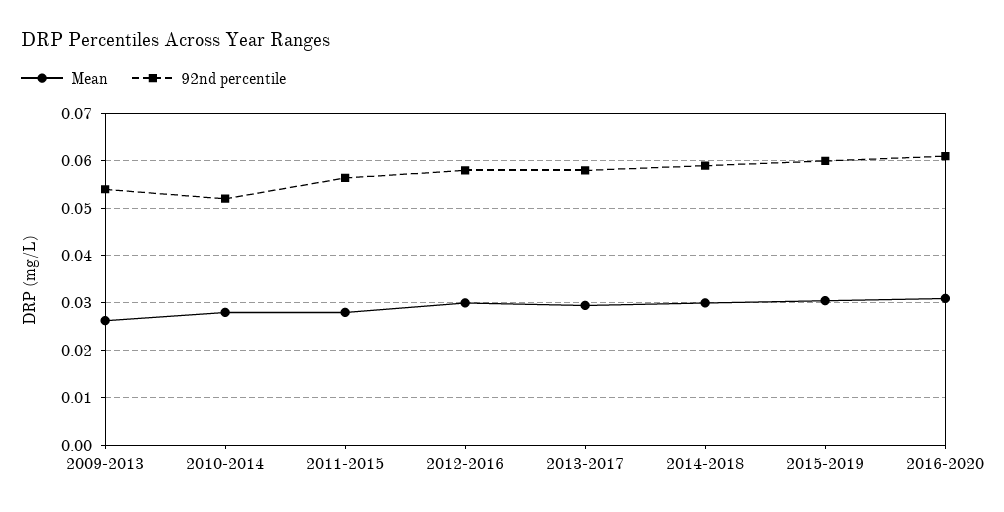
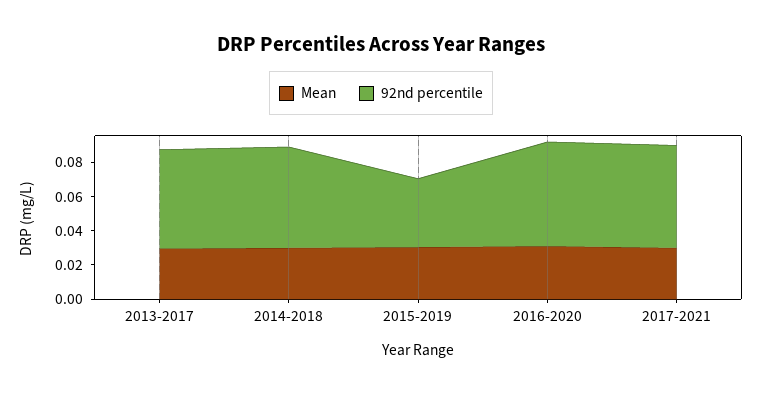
Mean, 2009-2013: 0.026 -> none
92nd percentile, 2009-2013: 0.054 -> none
Mean, 2010-2014: 0.028 -> none
92nd percentile, 2010-2014: 0.052 -> none
Mean, 2011-2015: 0.028 -> none
92nd percentile, 2011-2015: 0.056 -> none
Mean, 2012-2016: 0.03 -> none
92nd percentile, 2012-2016: 0.058 -> none
92nd percentile, 2015-2019: 0.06 -> 0.04
Mean, 2017-2021: none -> 0.03
92nd percentile, 2017-2021: none -> 0.06

